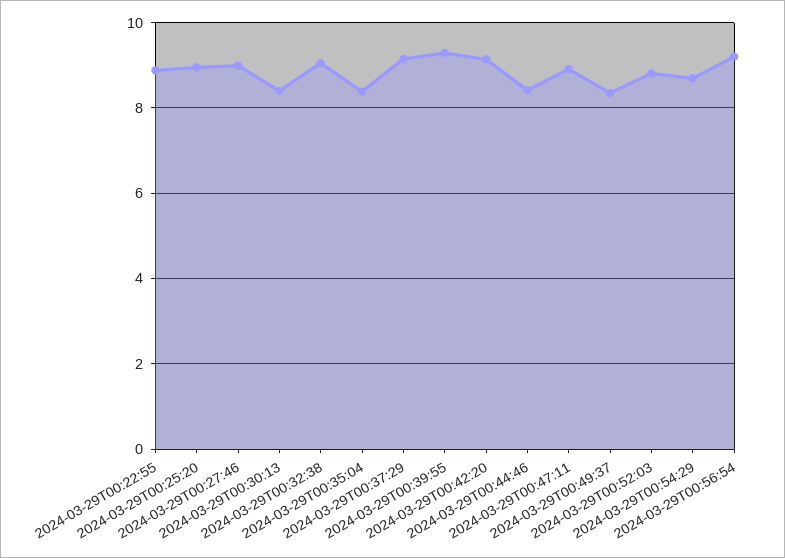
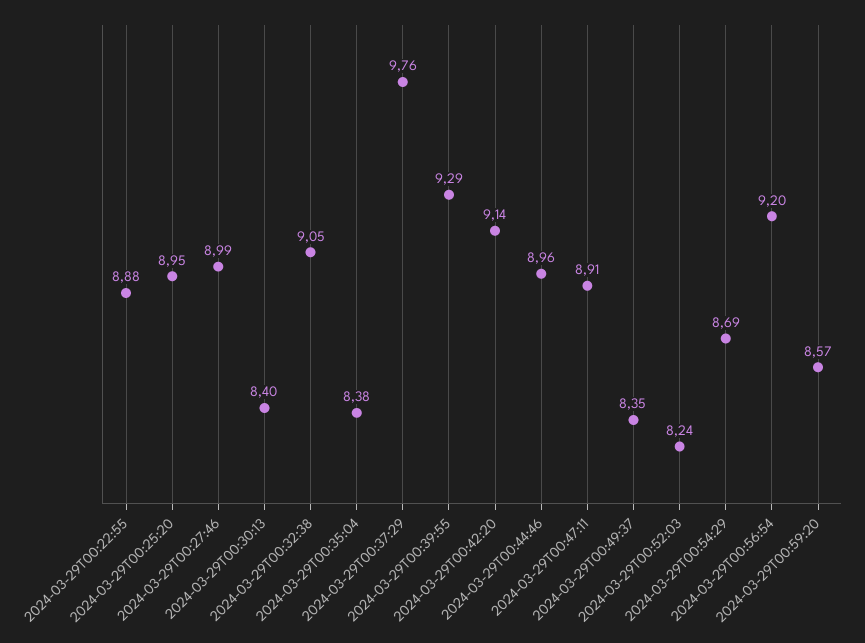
2024-03-29T00:37:29: 9.2 -> 9.76
2024-03-29T00:44:46: 8.4 -> 8.96
2024-03-29T00:52:03: 8.8 -> 8.24
2024-03-29T00:59:20: none -> 8.57

